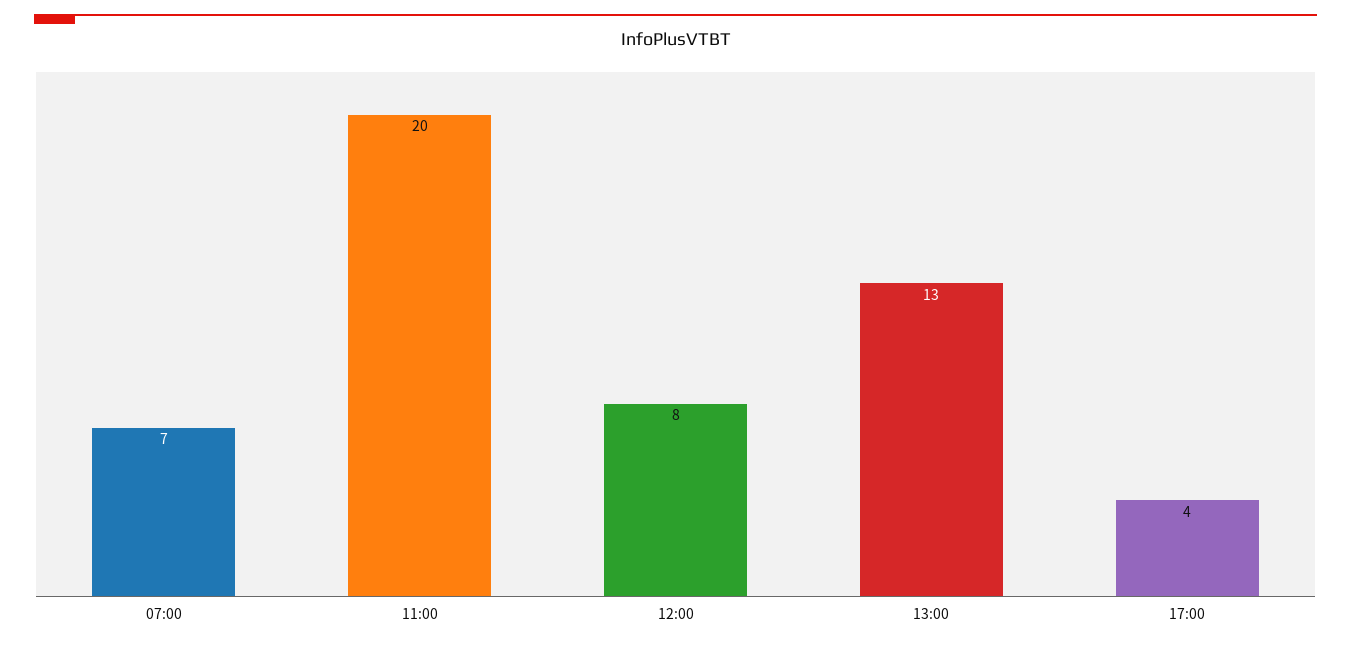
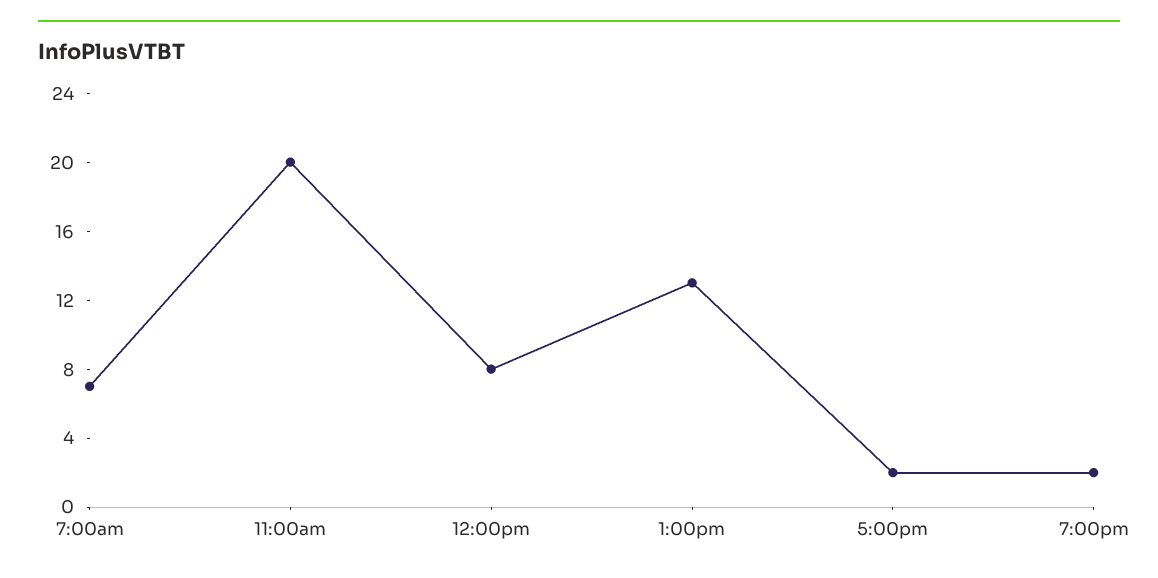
17:00: 4 -> 2
7:00pm: none -> 2

